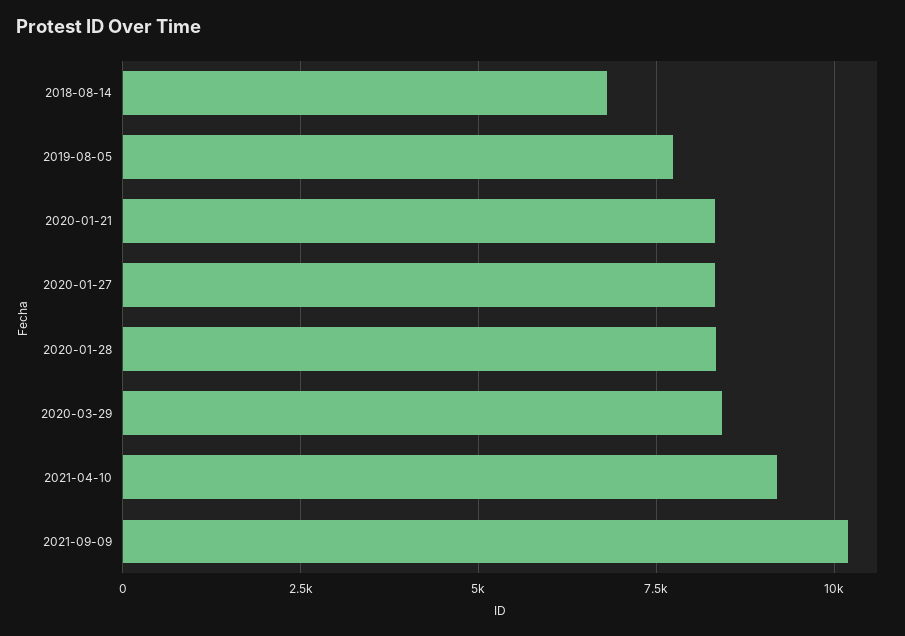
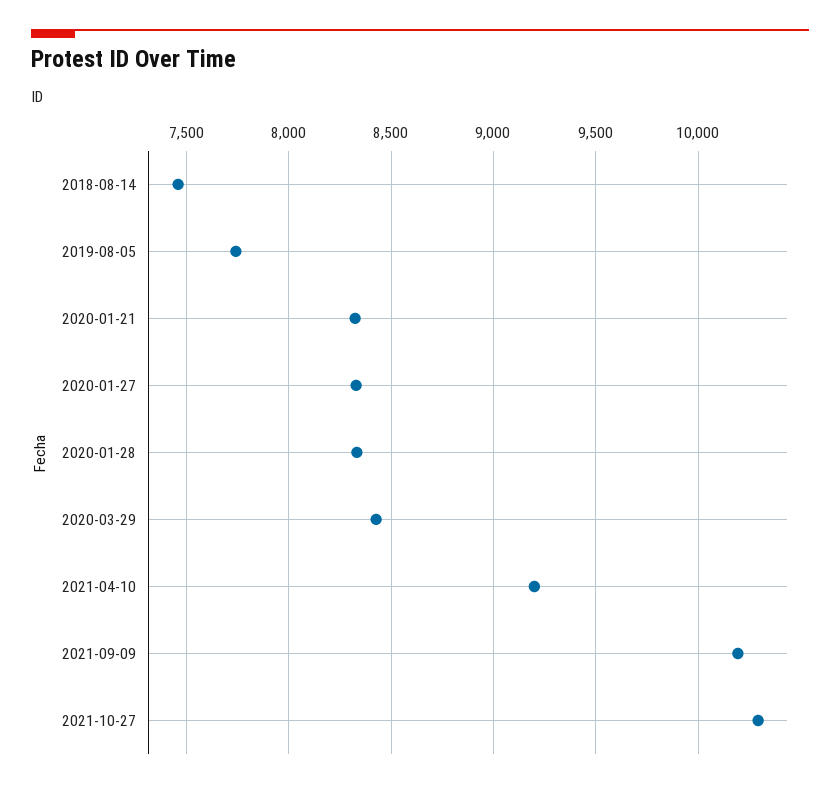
2018-08-14: 6750 -> 7450
2021-10-27: none -> 10300

